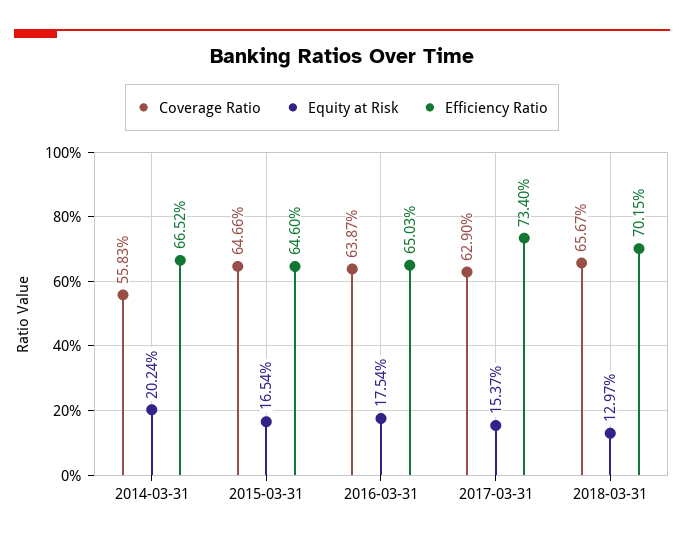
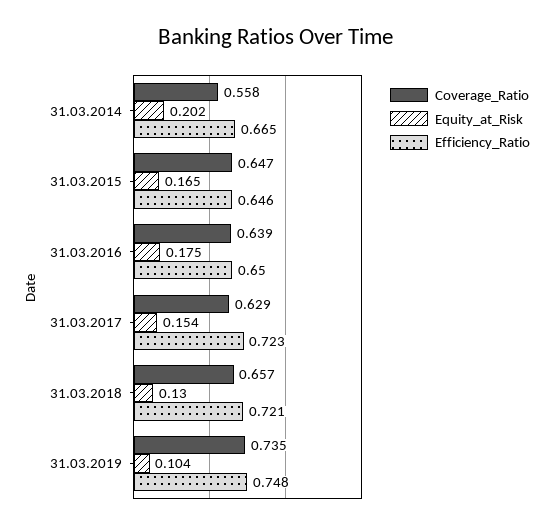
Efficiency Ratio, 2017-03-31: 0.734 -> 0.723
Efficiency Ratio, 2018-03-31: 0.7015 -> 0.721
Coverage Ratio, 31.03.2019: none -> 0.735
Equity at Risk, 31.03.2019: none -> 0.104
Efficiency Ratio, 31.03.2019: none -> 0.748

